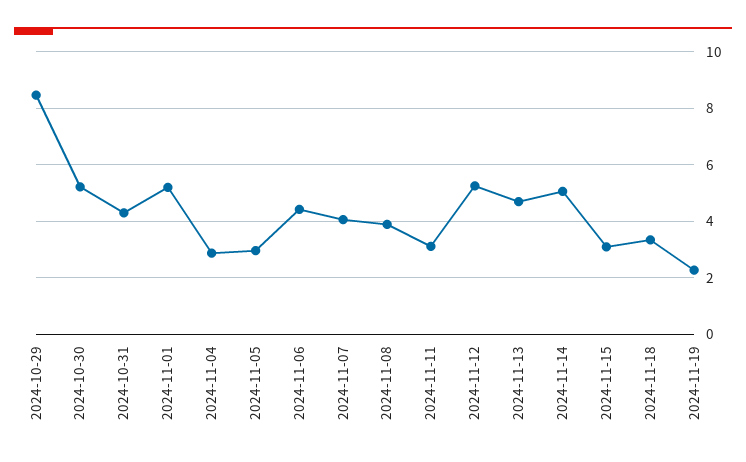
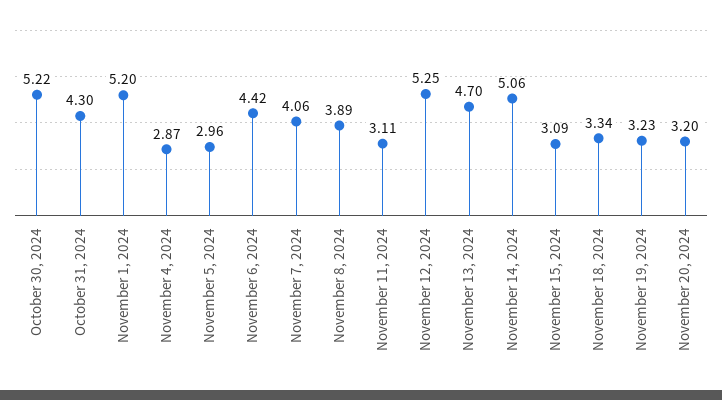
2024-10-29: 8.5 -> none
2024-11-19: 2.25 -> 3.23
November 20, 2024: none -> 3.2

